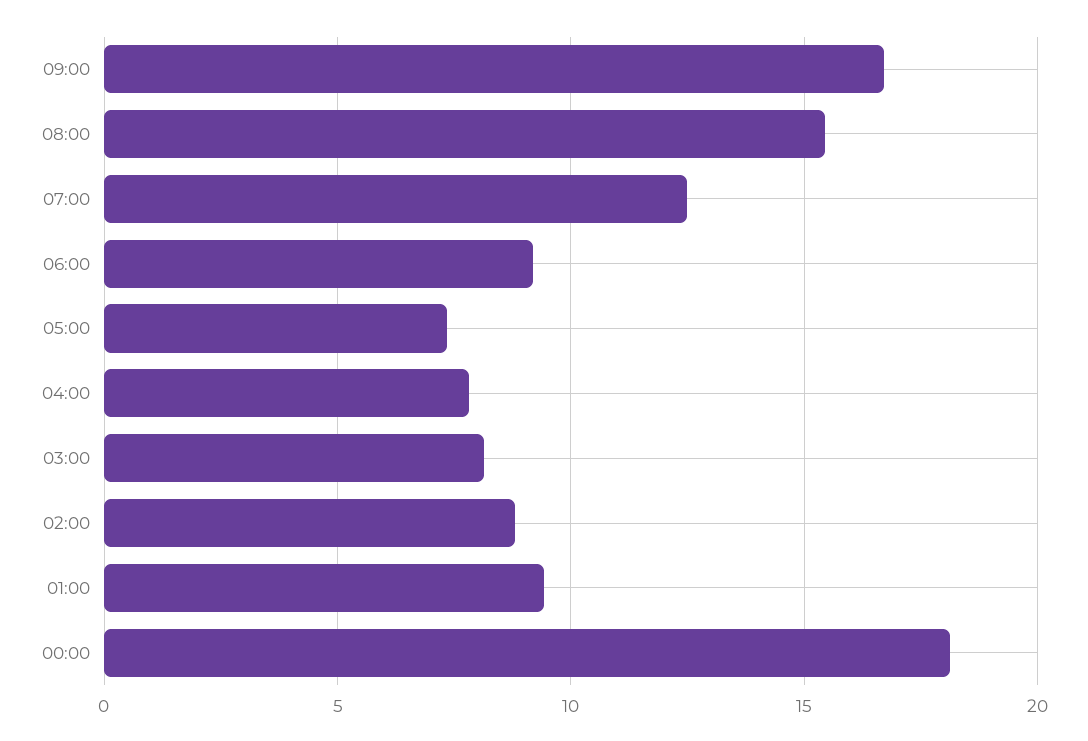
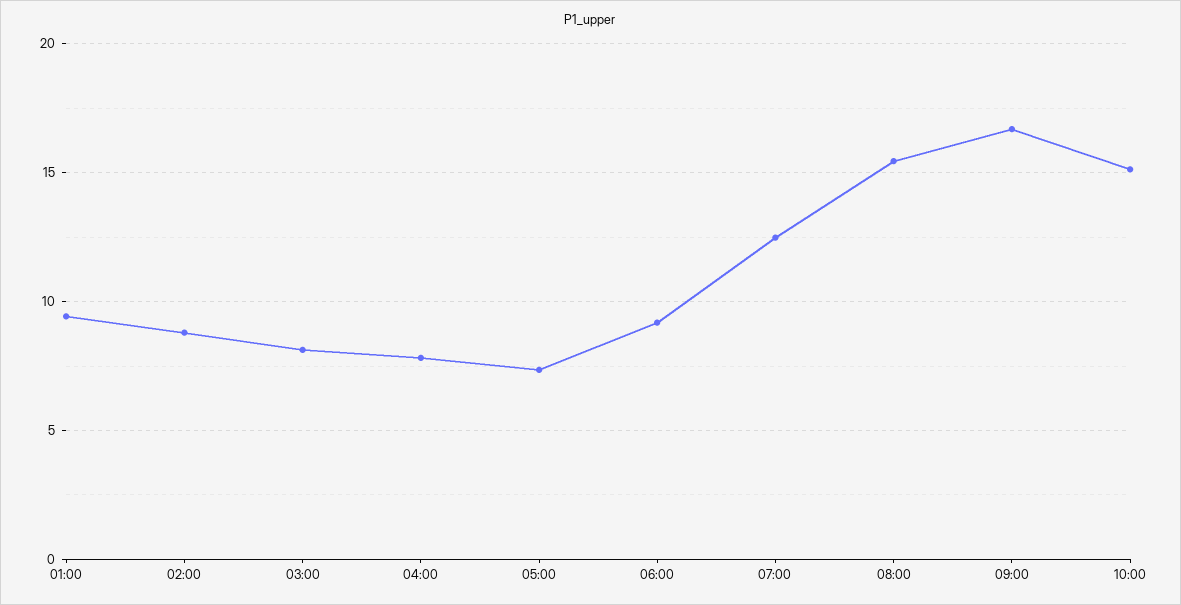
00:00: 18 -> none
10:00: none -> 15

